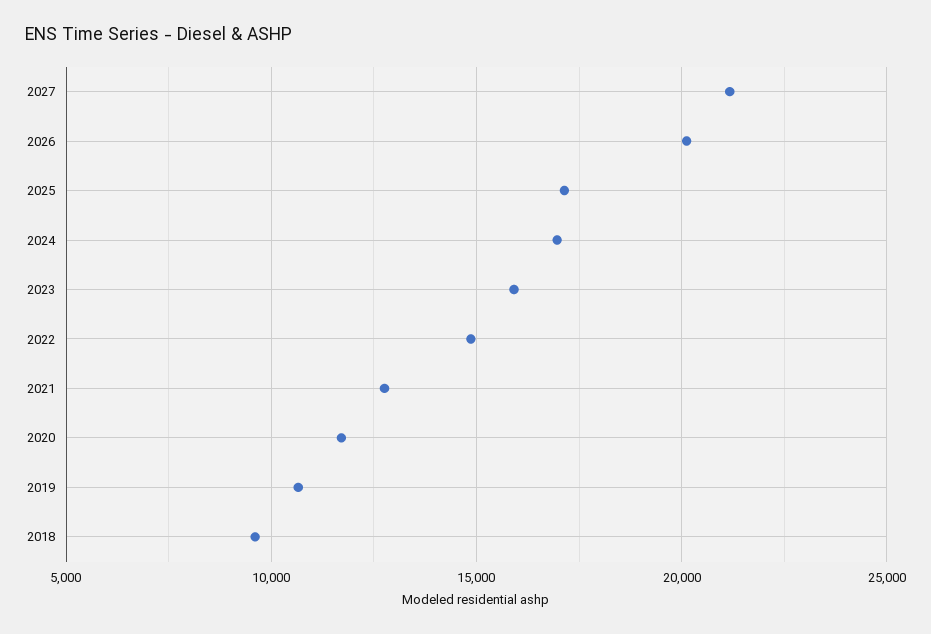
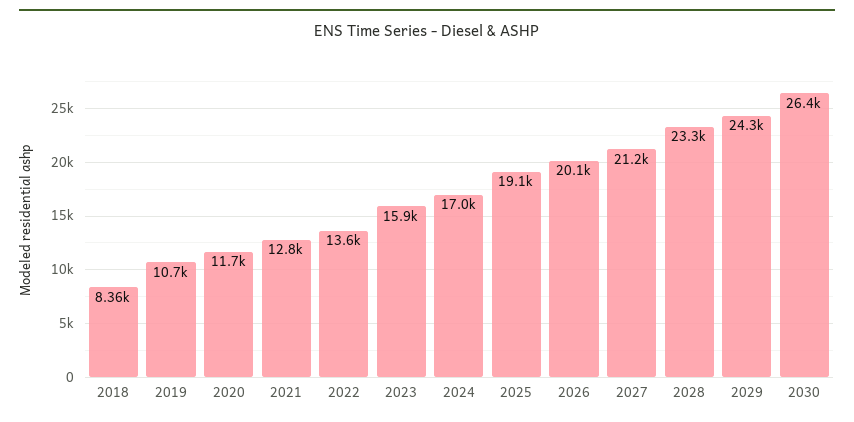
2025: 17000 -> 19100
2022: 15000 -> 13600
2018: 9500 -> 8360
2028: none -> 23300
2029: none -> 24300
2030: none -> 26400

